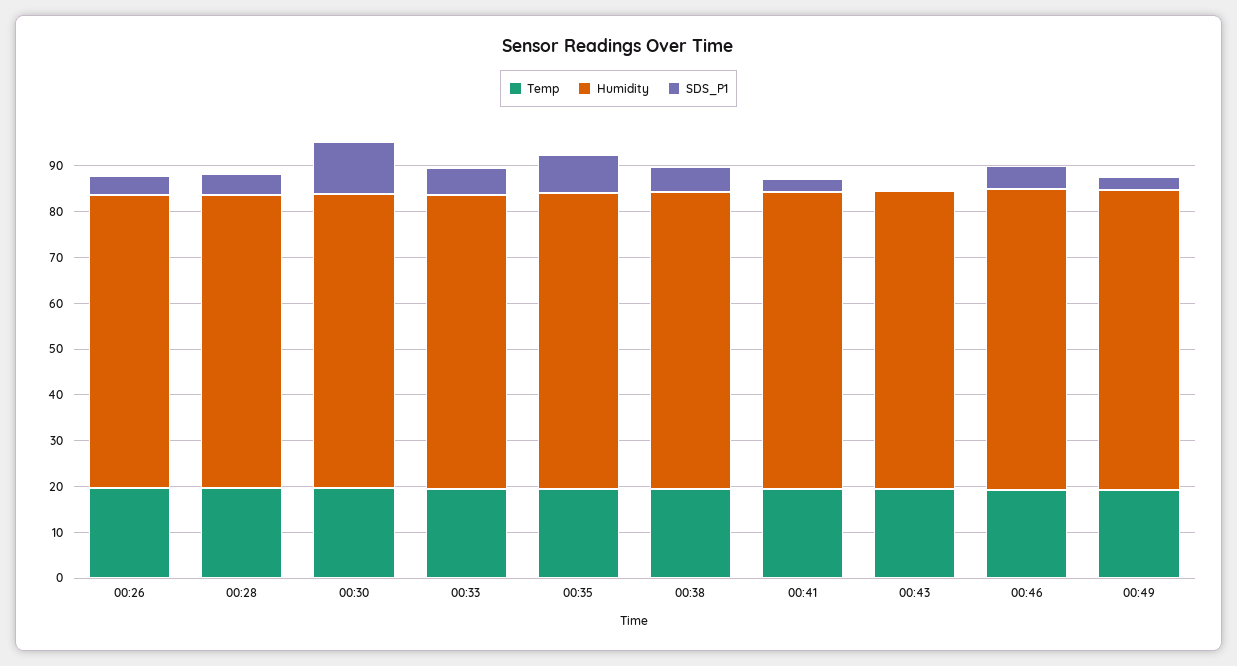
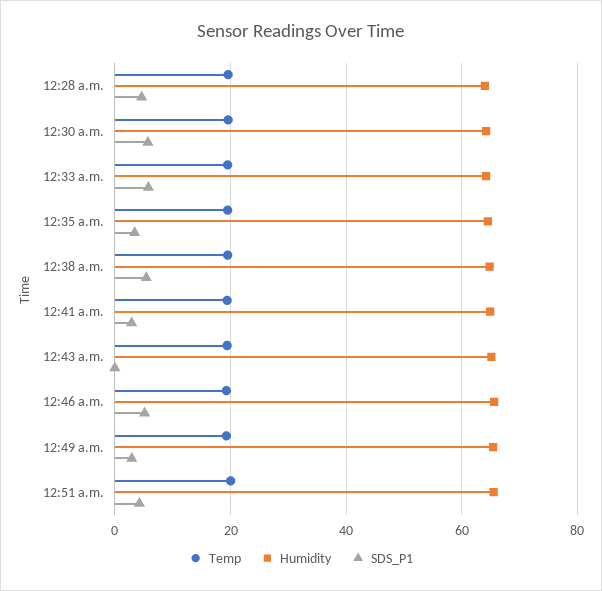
Temp, 00:26: 20 -> none
Humidity, 00:26: 64 -> none
SDS_P1, 00:26: 4 -> none
SDS_P1, 00:30: 12 -> 6
SDS_P1, 00:35: 8 -> 4
Temp, 12:51 a.m.: none -> 20
Humidity, 12:51 a.m.: none -> 66
SDS_P1, 12:51 a.m.: none -> 4

